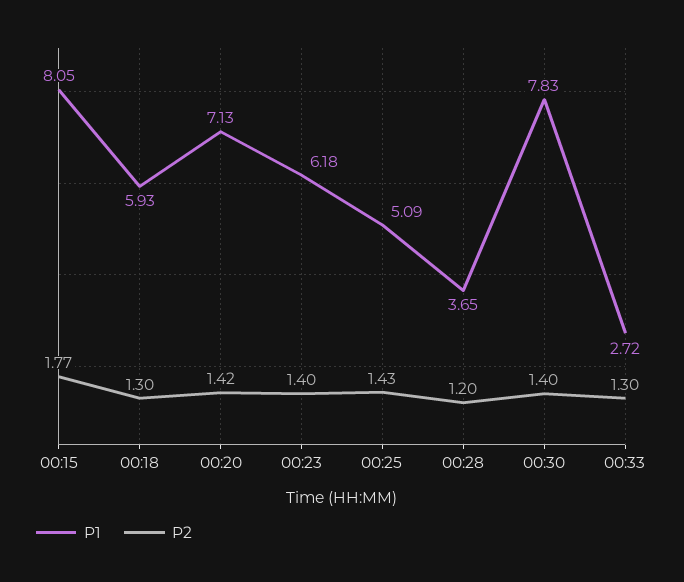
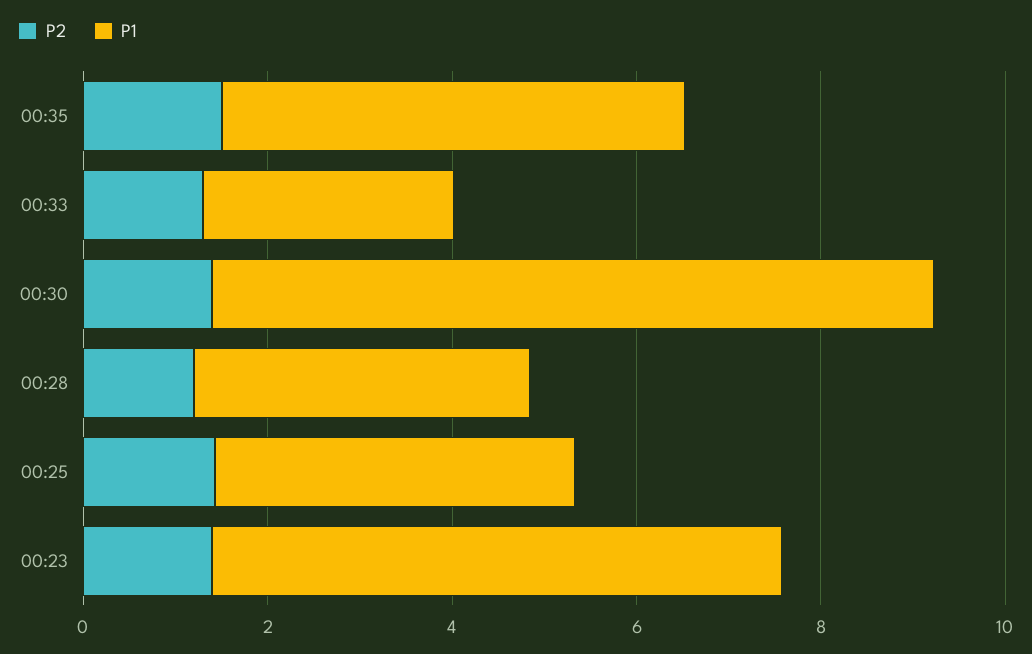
P1, 00:15: 8.05 -> none
P2, 00:15: 1.77 -> none
P1, 00:18: 5.93 -> none
P2, 00:18: 1.3 -> none
P1, 00:20: 7.13 -> none
P2, 00:20: 1.42 -> none
P1, 00:25: 5.09 -> 4
P2, 00:35: none -> 1.5
P1, 00:35: none -> 5

